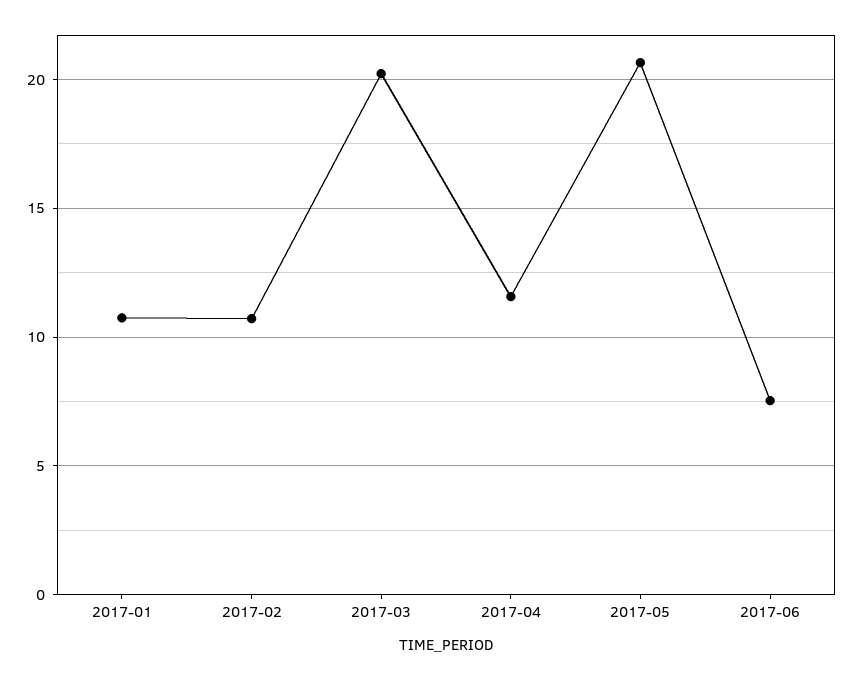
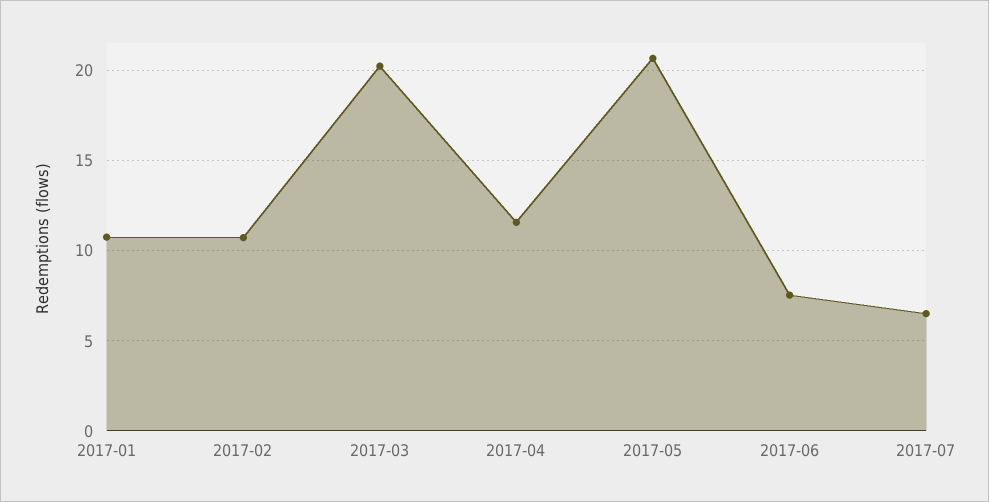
2017-07: none -> 6.5

